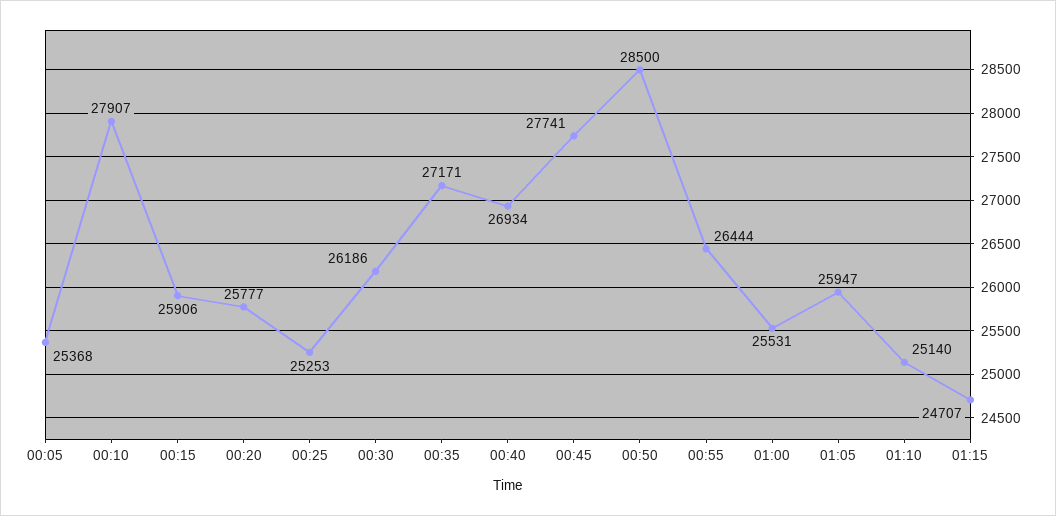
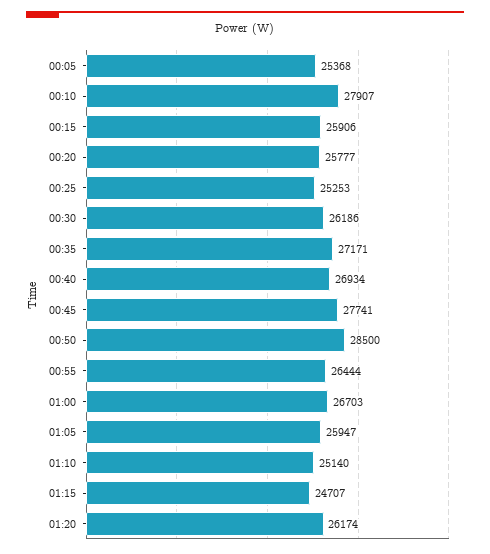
01:00: 25531 -> 26703
01:20: none -> 26174

